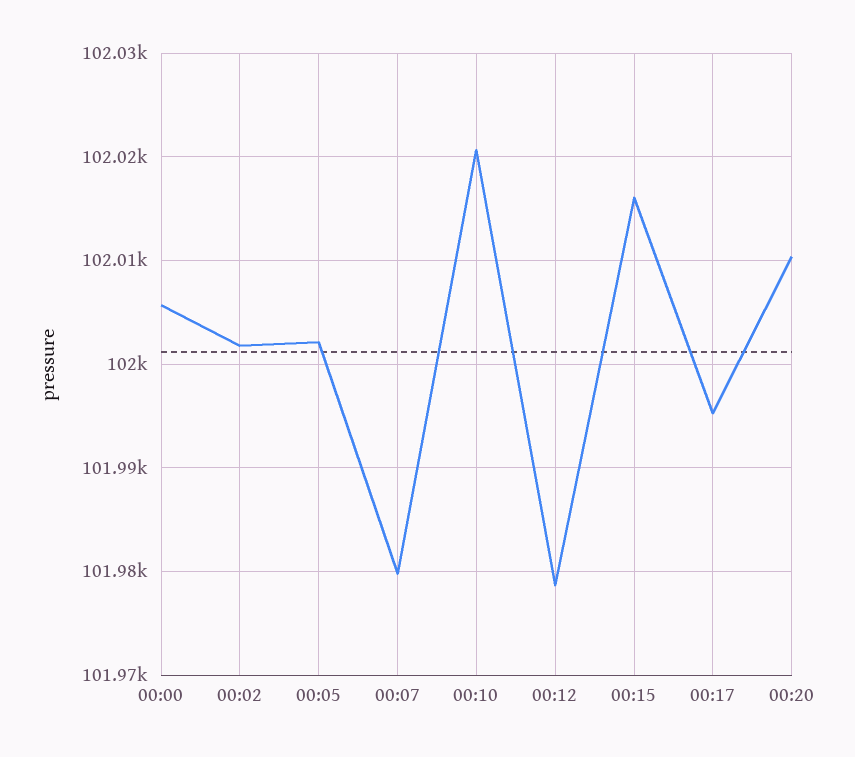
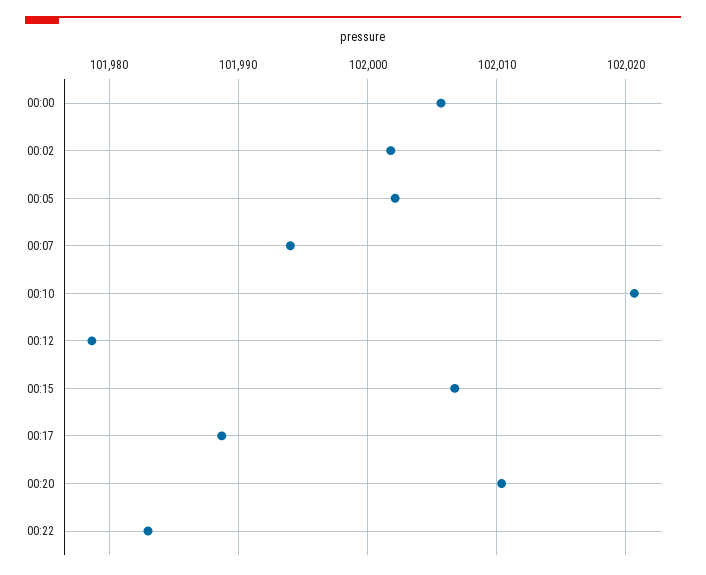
00:07: 101980 -> 101994
00:15: 102016 -> 102007
00:17: 101995 -> 101989
00:22: none -> 101983

